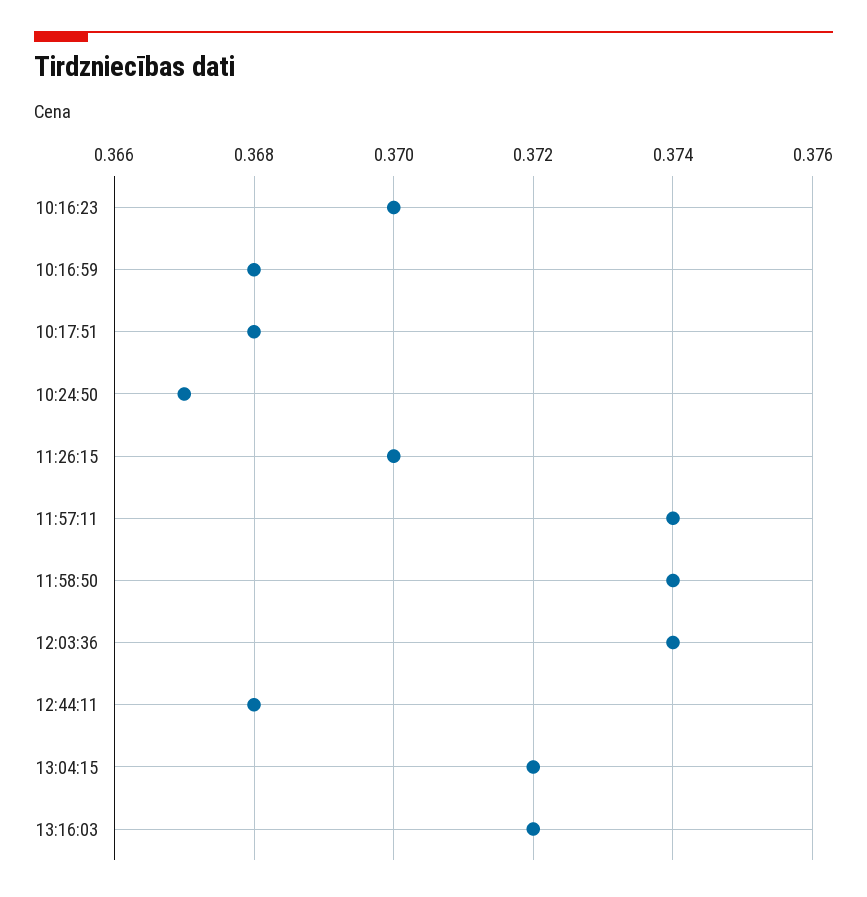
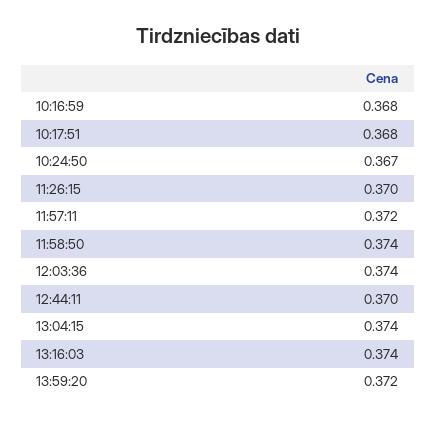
10:16:23: 0.37 -> none
11:57:11: 0.374 -> 0.372
12:44:11: 0.368 -> 0.37
13:04:15: 0.372 -> 0.374
13:16:03: 0.372 -> 0.374
13:59:20: none -> 0.372

